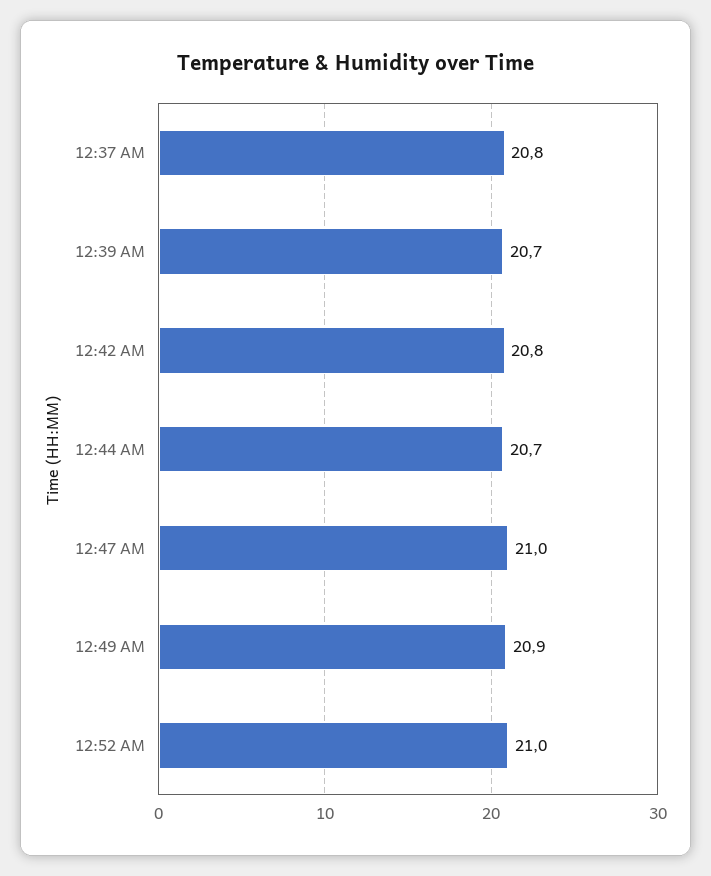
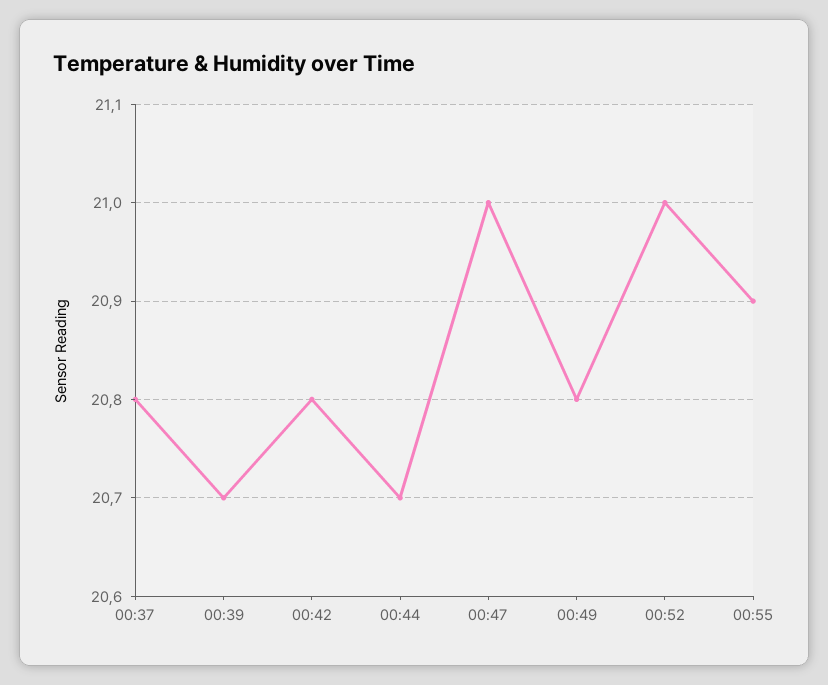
12:49 AM: 20.9 -> 20.8
00:55: none -> 20.9

